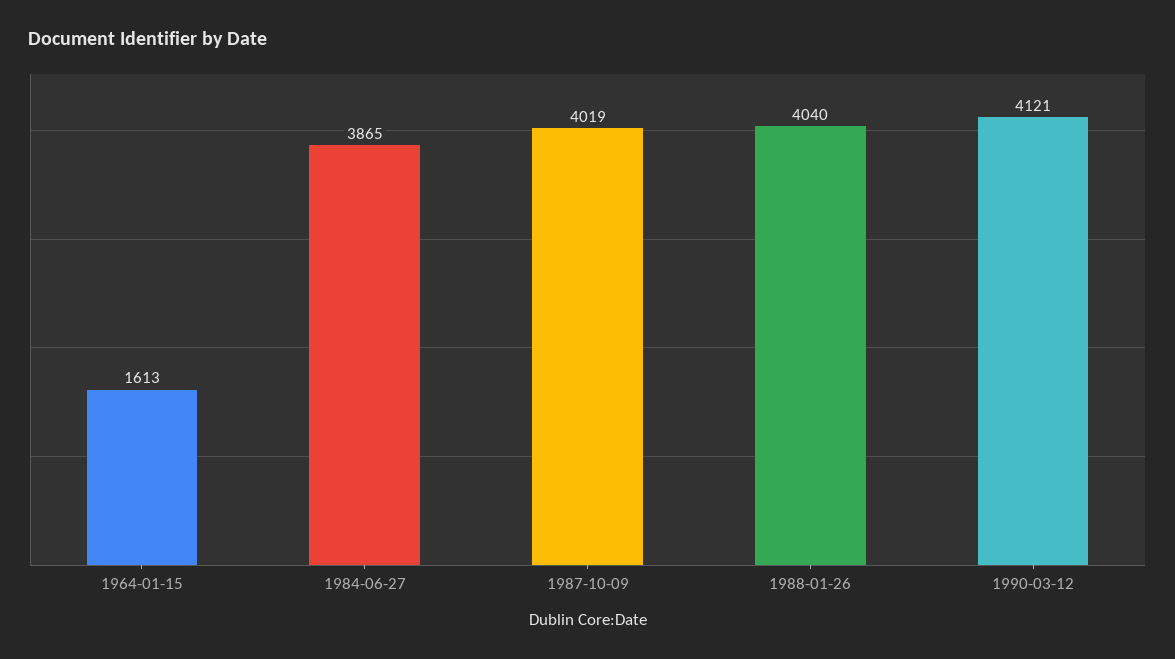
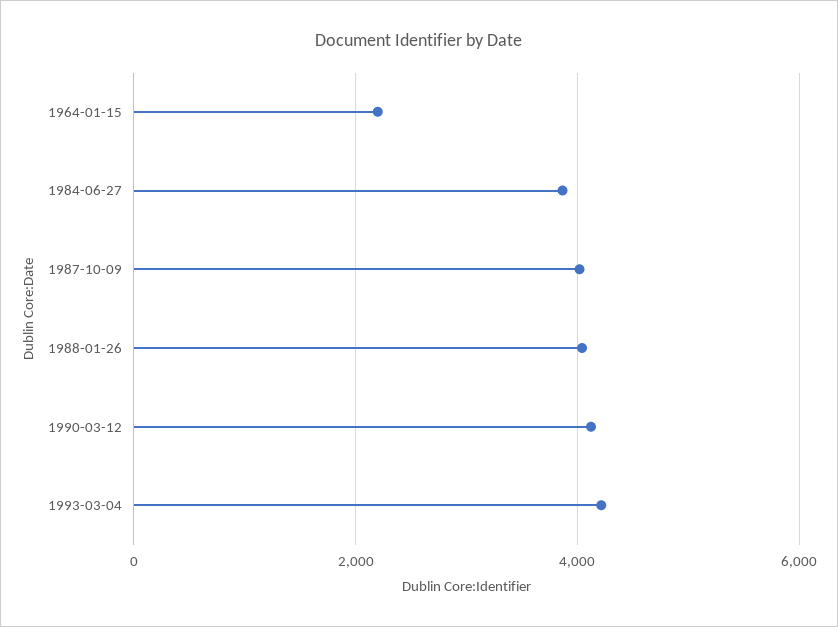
1964-01-15: 1613 -> 2200
1993-03-04: none -> 4200

